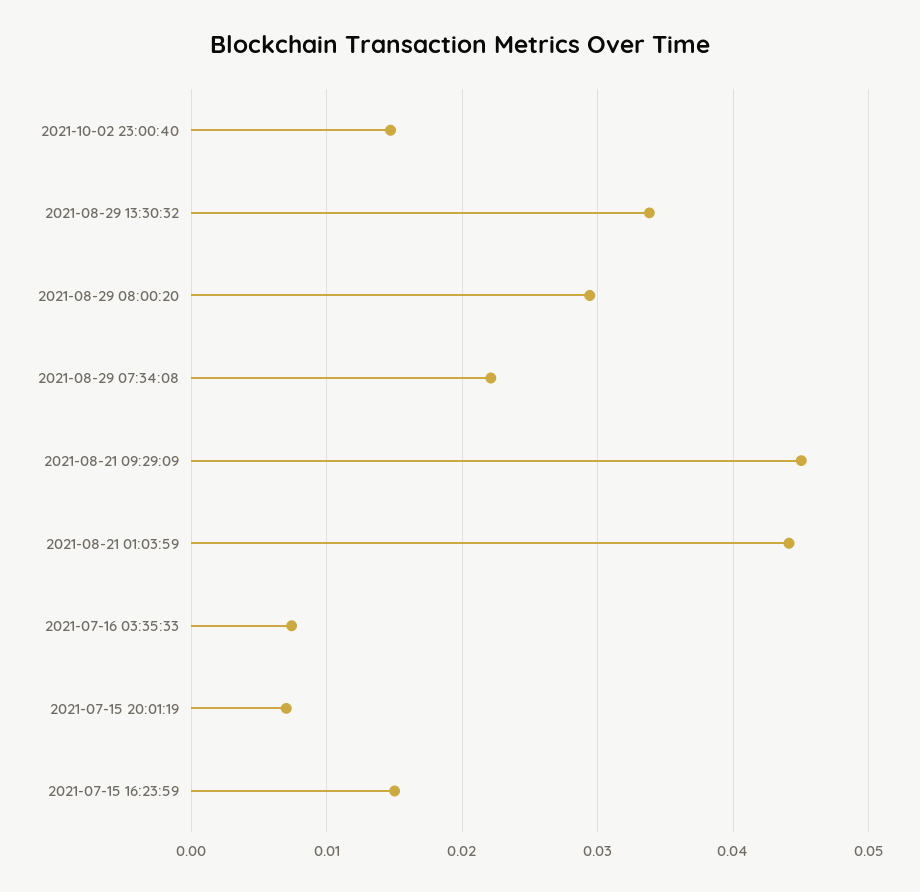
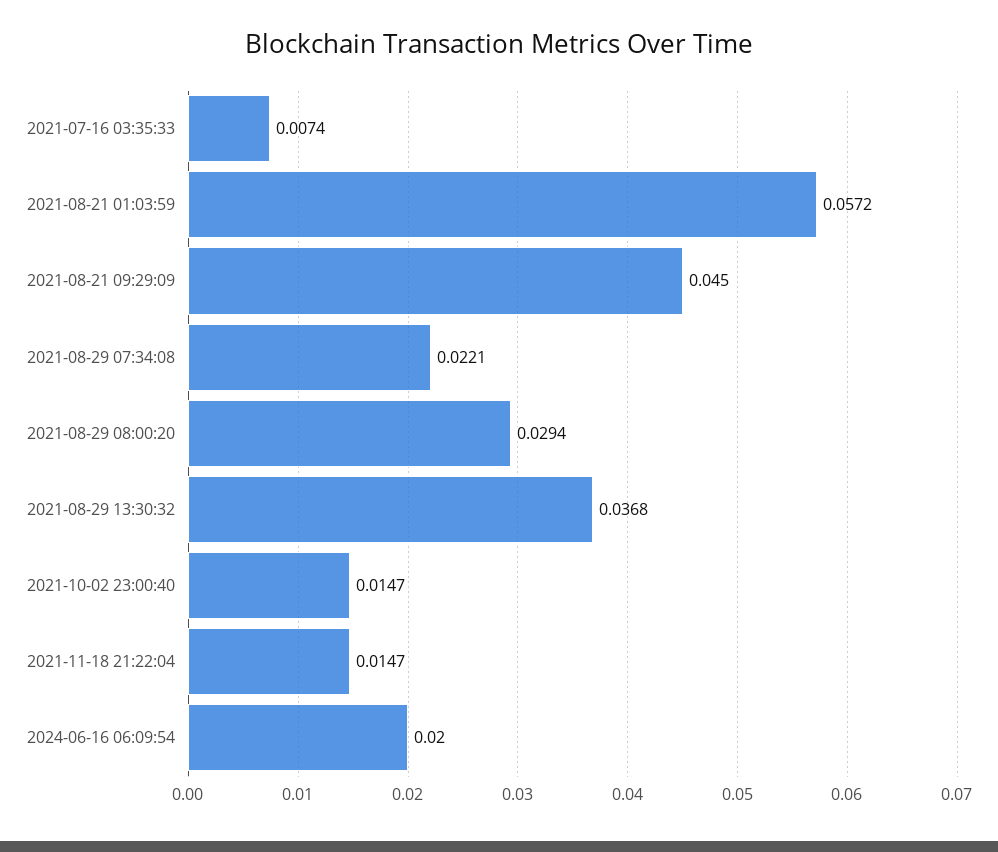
2021-08-29 13:30:32: 0.034 -> 0.0368
2021-08-21 01:03:59: 0.044 -> 0.0572
2021-07-15 20:01:19: 0.007 -> none
2021-07-15 16:23:59: 0.015 -> none
2021-11-18 21:22:04: none -> 0.0147
2024-06-16 06:09:54: none -> 0.02

